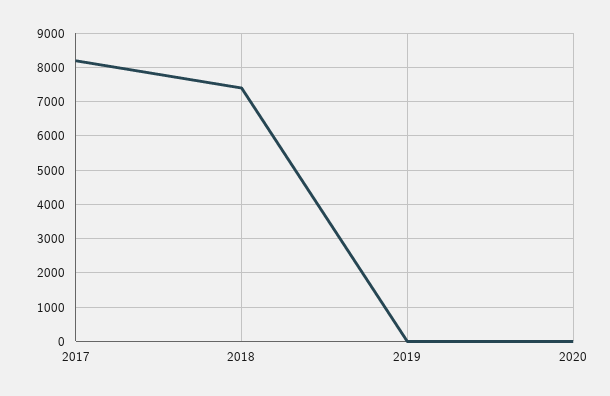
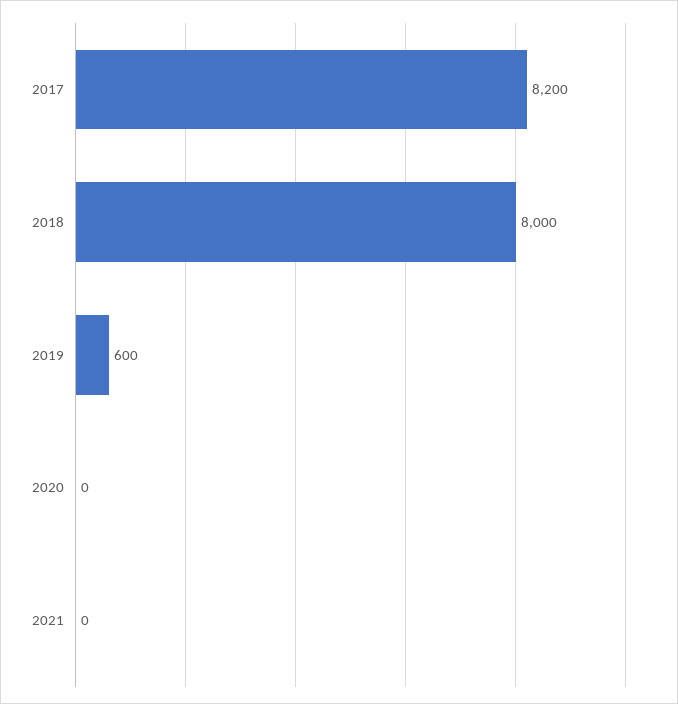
2018: 7400 -> 8000
2019: 0 -> 600
2021: none -> 0

